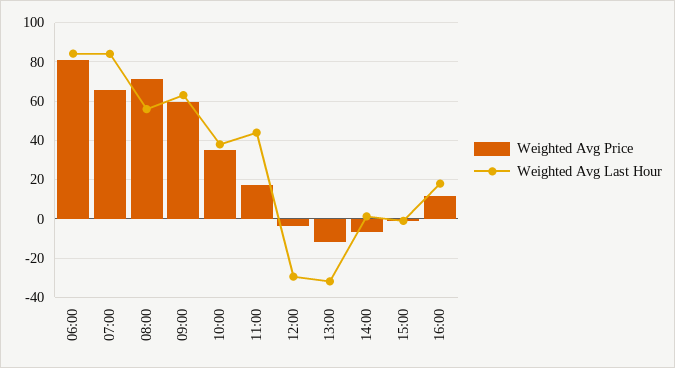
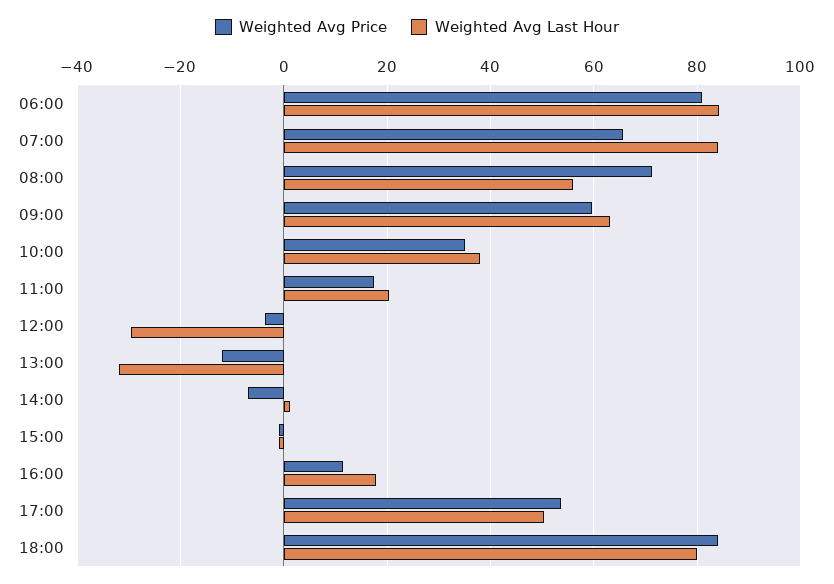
Weighted Avg Last Hour, 11:00: 45 -> 20
Weighted Avg Price, 17:00: none -> 54
Weighted Avg Last Hour, 17:00: none -> 50
Weighted Avg Price, 18:00: none -> 84
Weighted Avg Last Hour, 18:00: none -> 80

